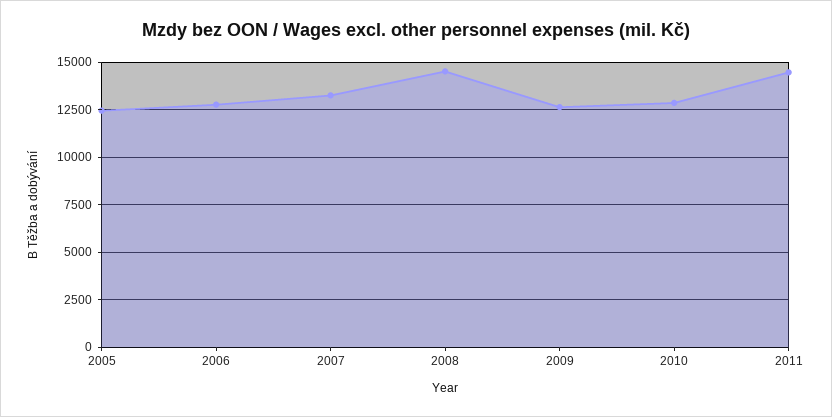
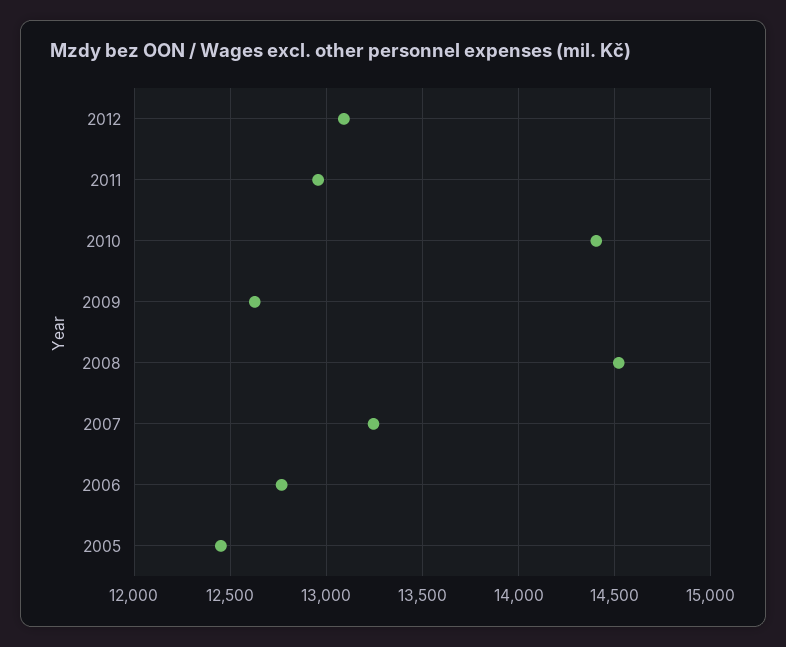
2010: 13000 -> 14400
2011: 14500 -> 12950
2012: none -> 13100

